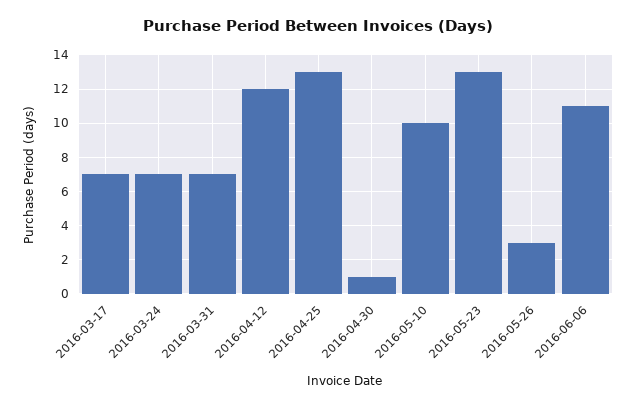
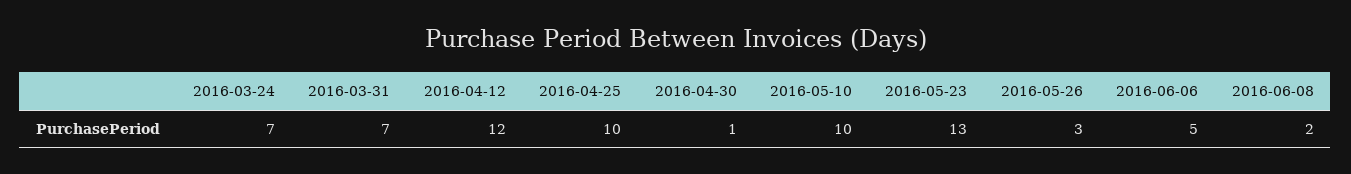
2016-03-17: 7 -> none
2016-04-25: 13 -> 10
2016-06-06: 11 -> 5
2016-06-08: none -> 2

